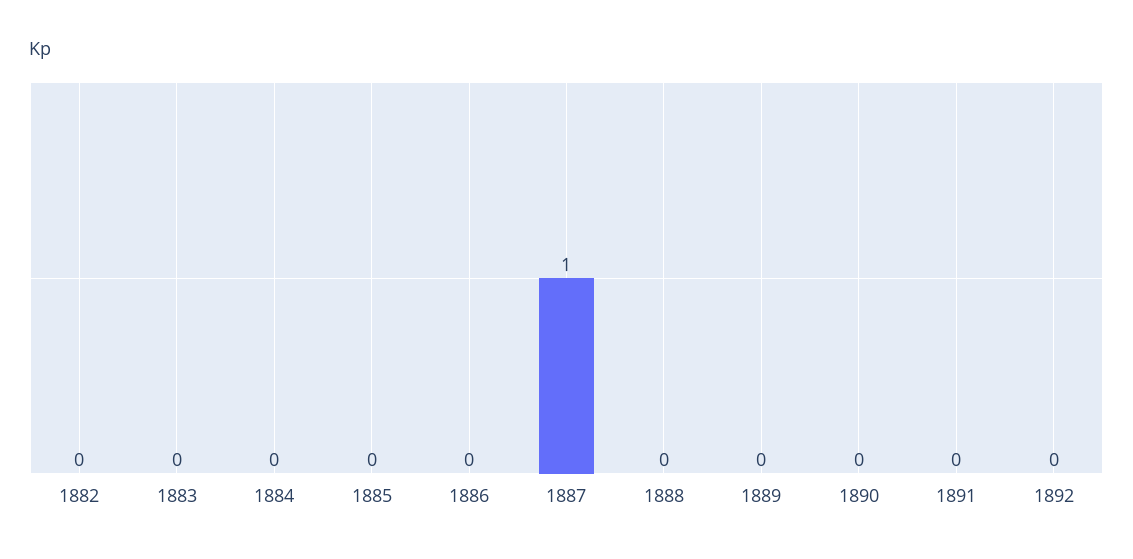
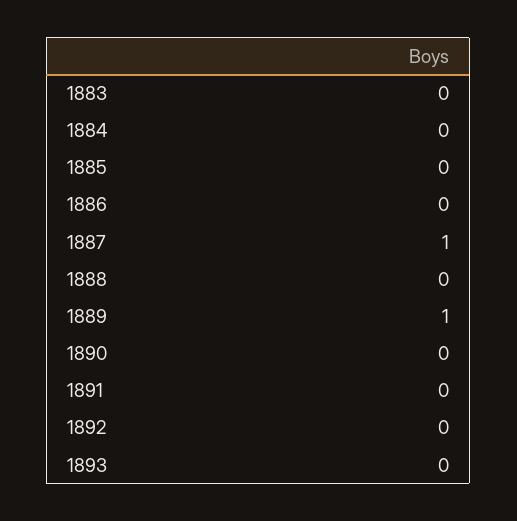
1882: 0 -> none
1889: 0 -> 1
1893: none -> 0

